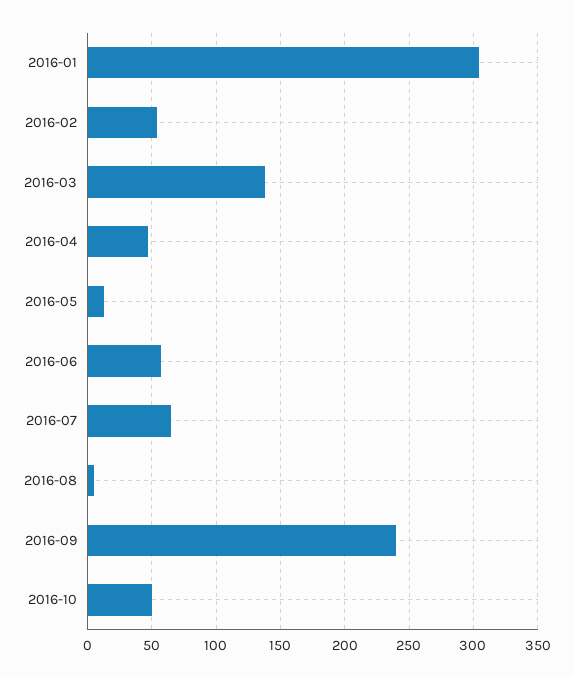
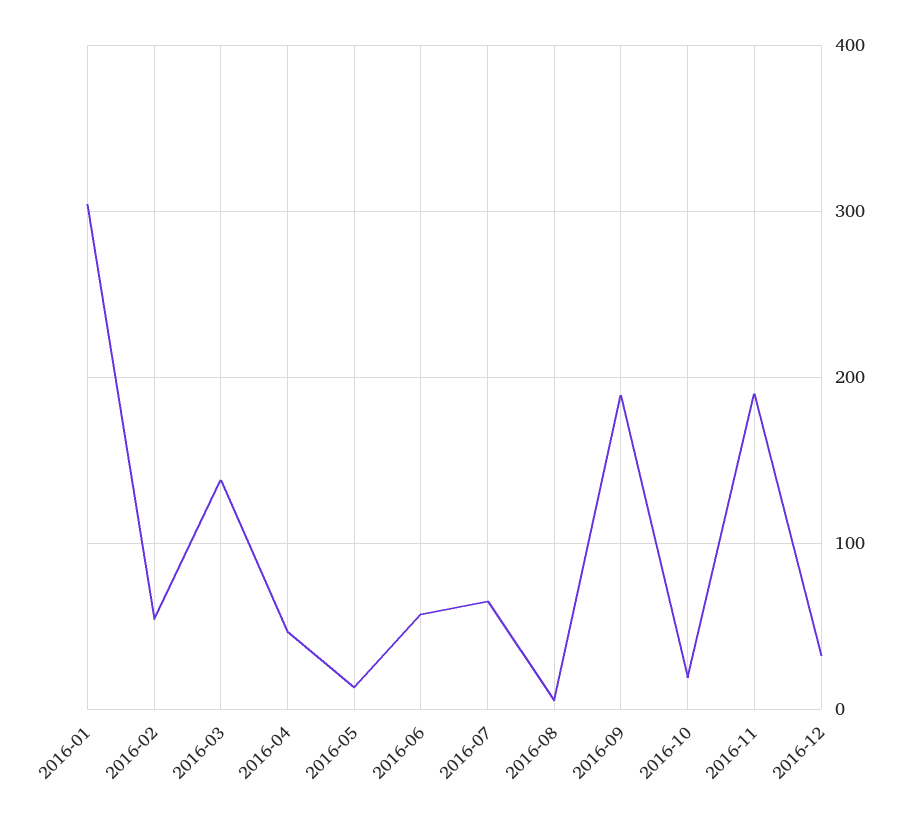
2016-09: 240 -> 190
2016-10: 50 -> 20
2016-11: none -> 190
2016-12: none -> 30

